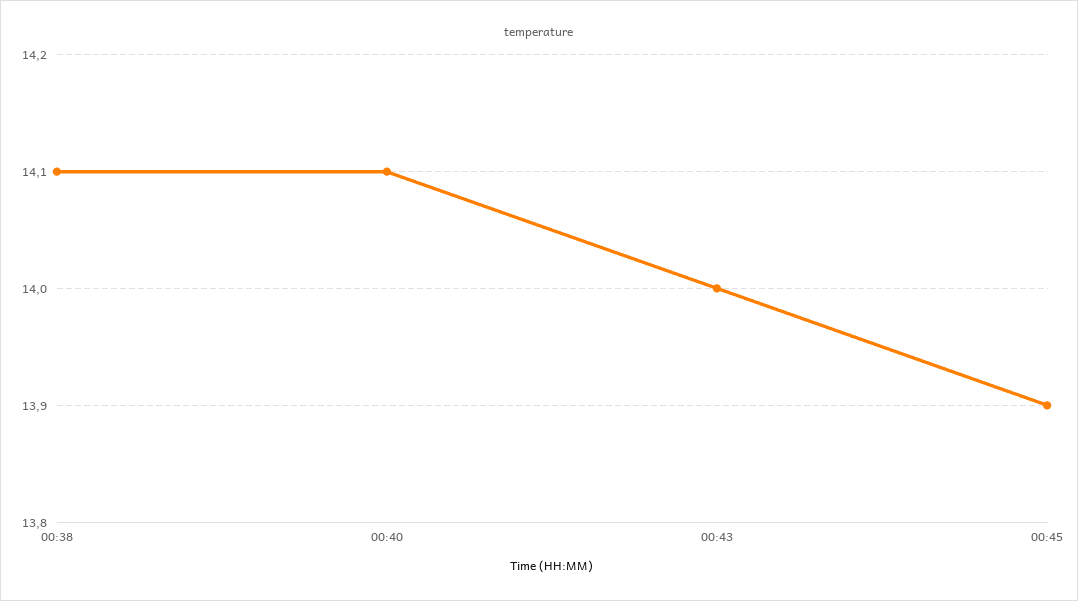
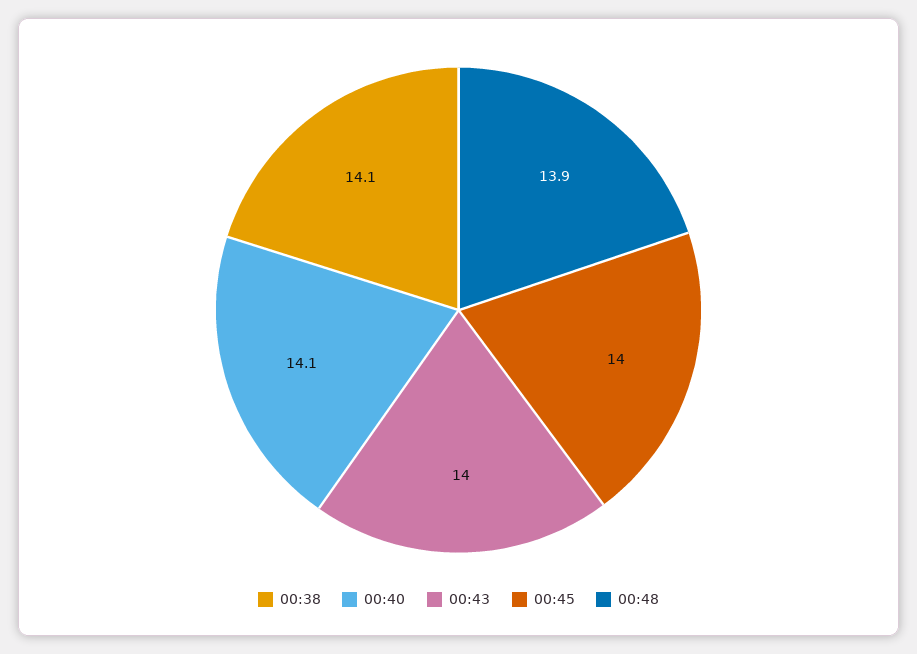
00:45: 13.9 -> 14
00:48: none -> 13.9

